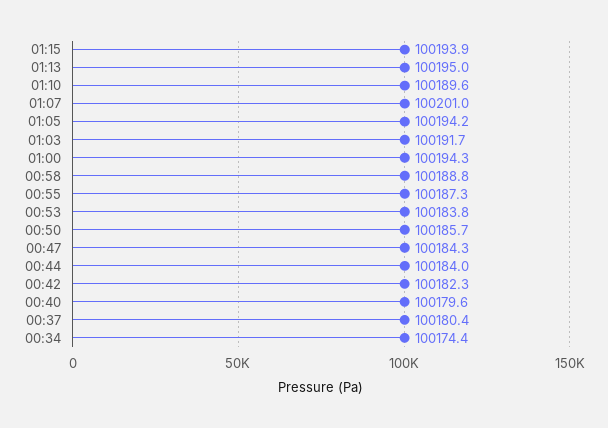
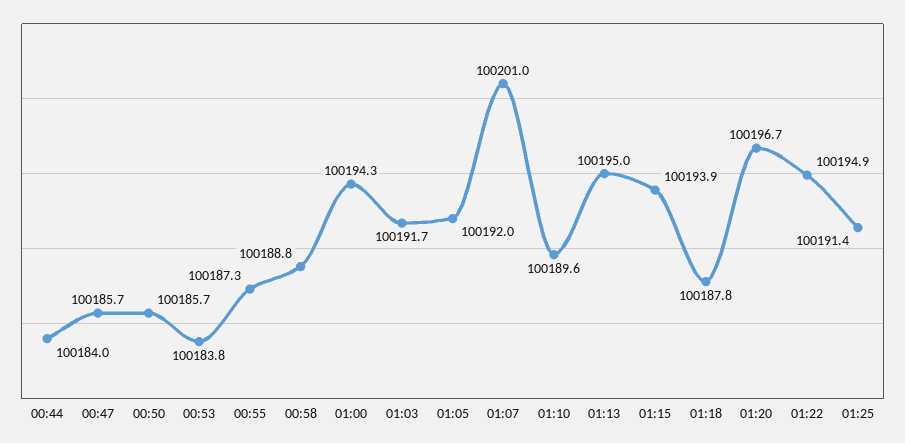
01:05: 100194.2 -> 100192
00:47: 100184.3 -> 100185.7
00:42: 100182.3 -> none
00:40: 100179.6 -> none
00:37: 100180.4 -> none
00:34: 100174.4 -> none
01:18: none -> 100187.8
01:20: none -> 100196.7
01:22: none -> 100194.9
01:25: none -> 100191.4

